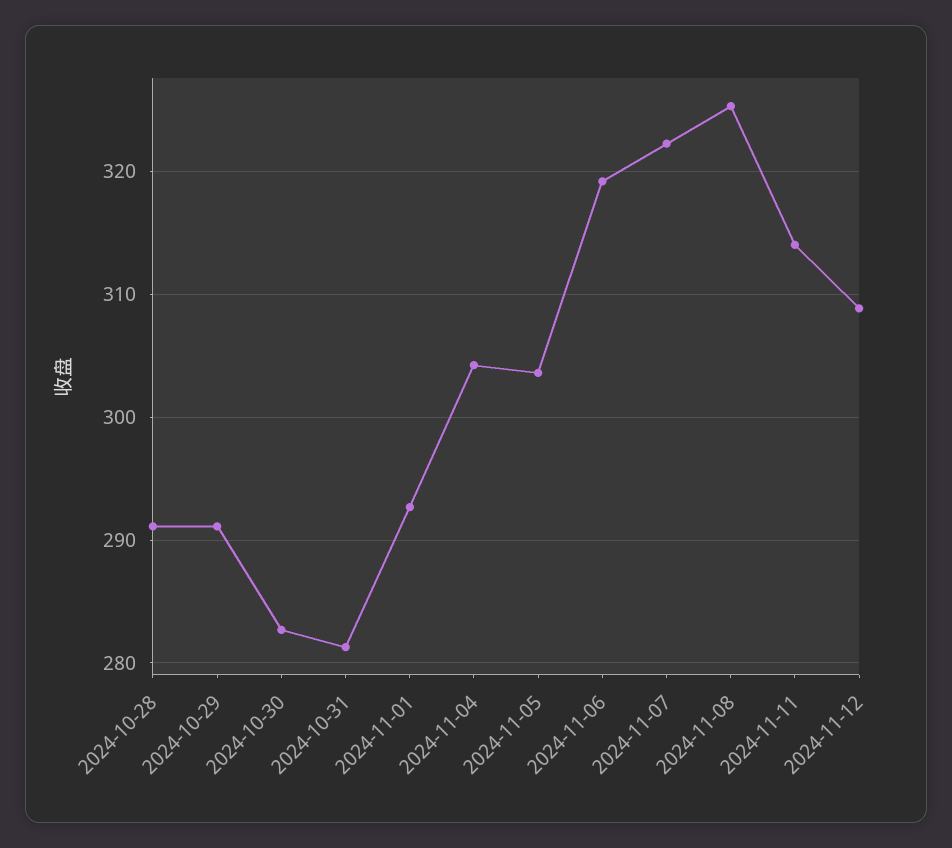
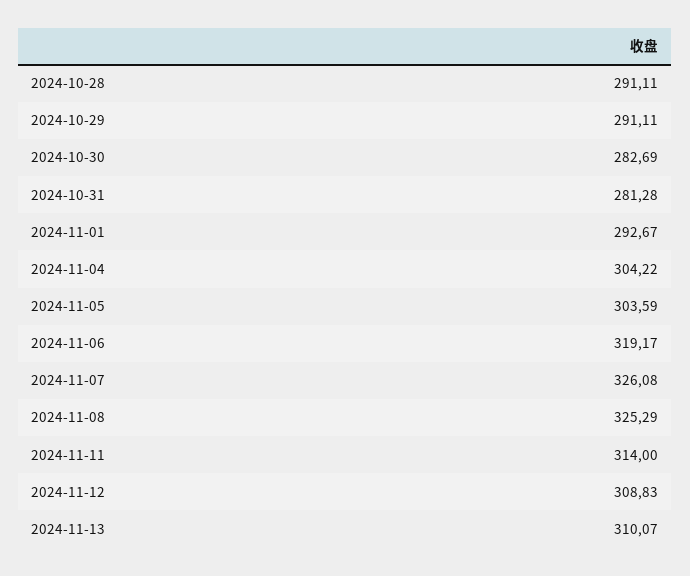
2024-11-07: 322 -> 326.08
2024-11-13: none -> 310.07

